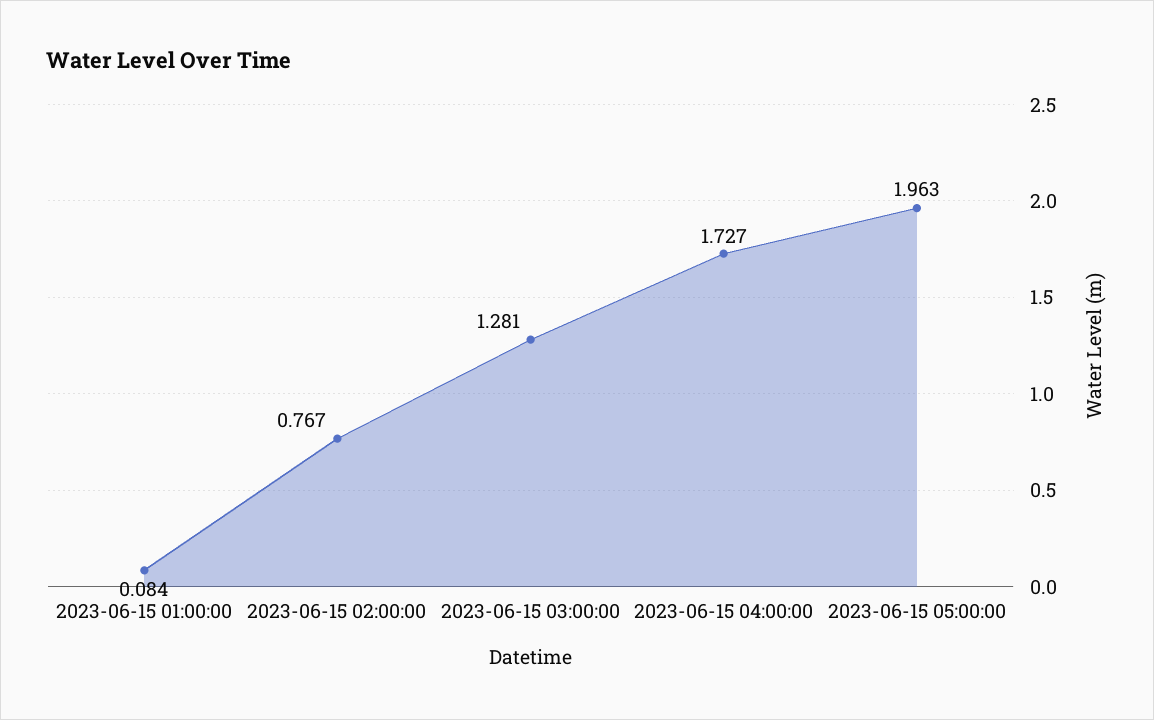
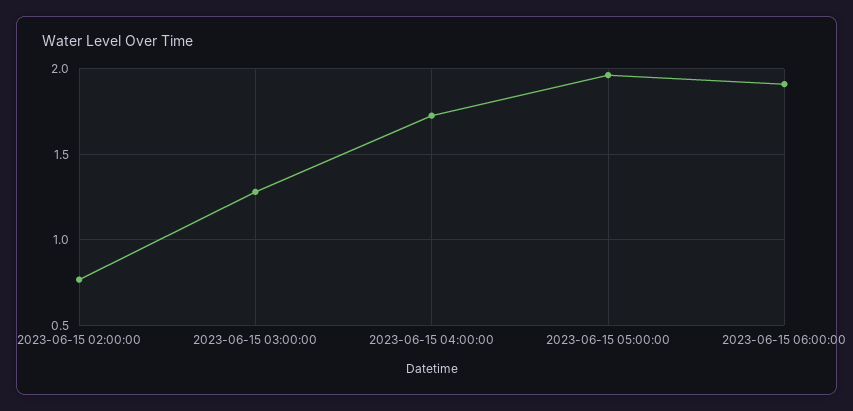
2023-06-15 01:00:00: 0.084 -> none
2023-06-15 06:00:00: none -> 1.9

